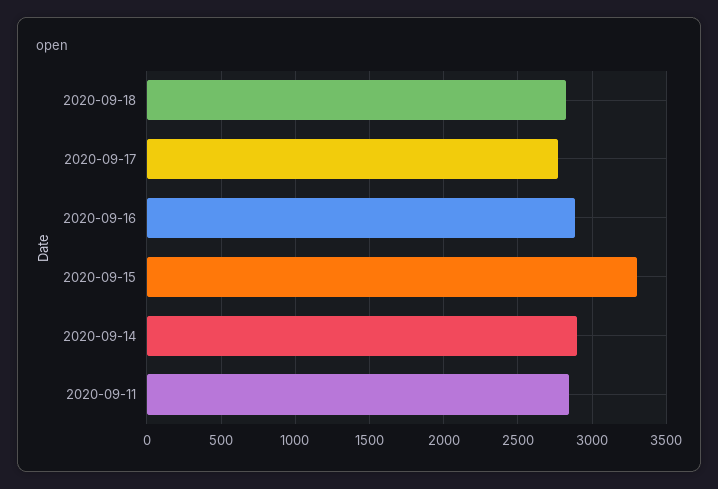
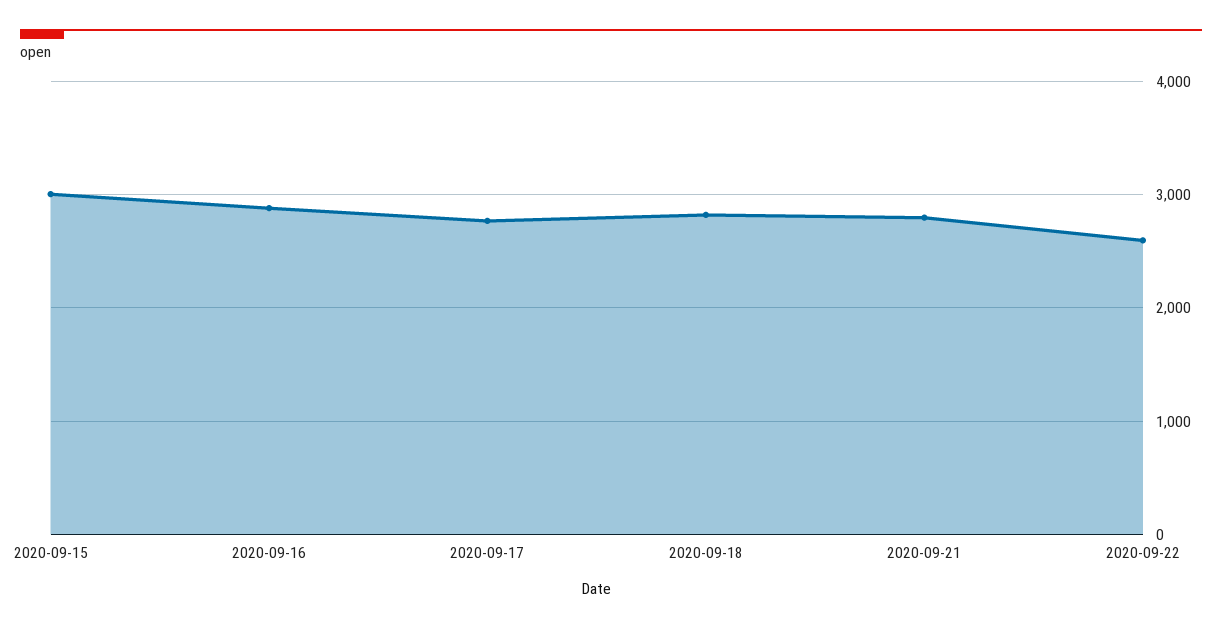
2020-09-15: 3300 -> 3000
2020-09-14: 2900 -> none
2020-09-11: 2850 -> none
2020-09-21: none -> 2800
2020-09-22: none -> 2600

